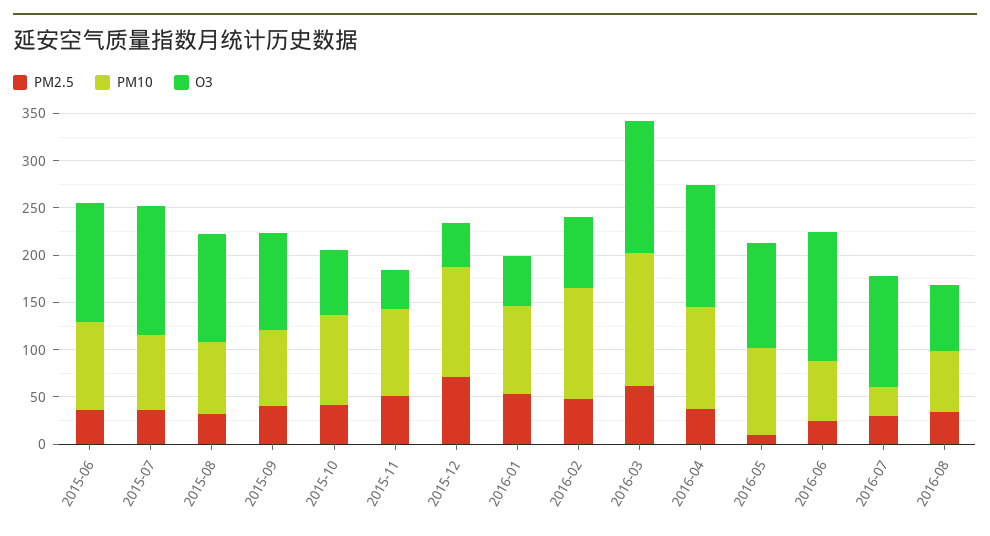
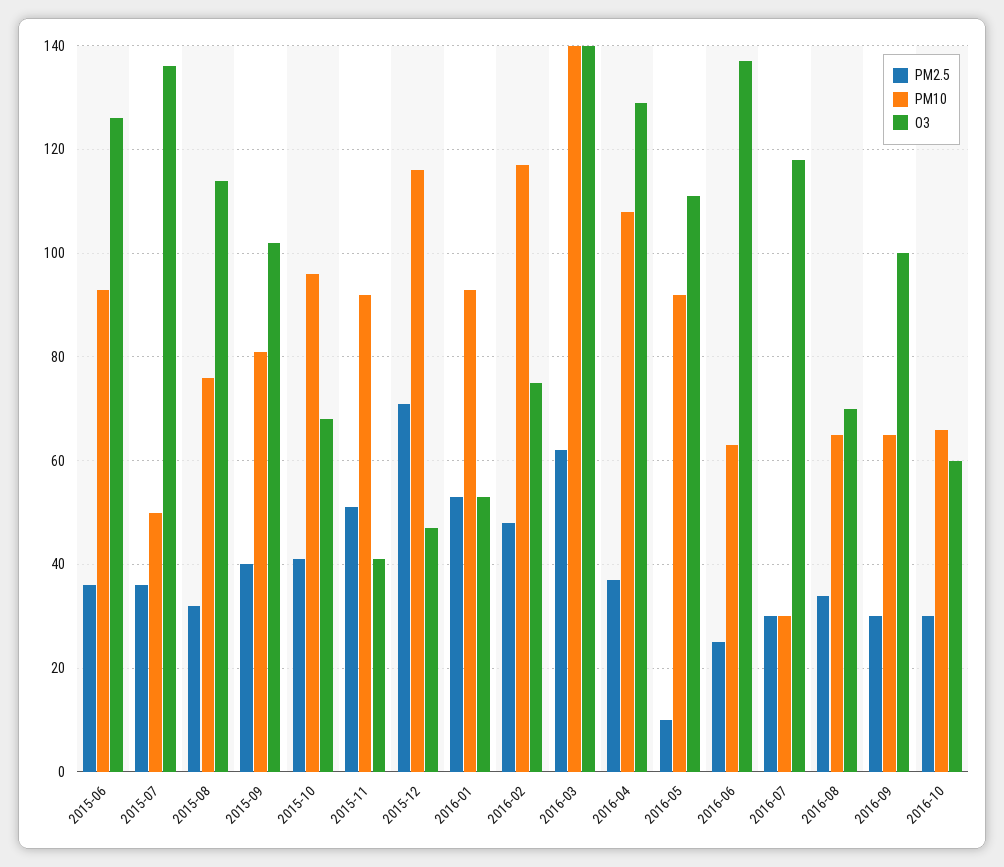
PM10, 2015-07: 80 -> 50
PM2.5, 2016-09: none -> 30
PM10, 2016-09: none -> 65
O3, 2016-09: none -> 100
PM2.5, 2016-10: none -> 30
PM10, 2016-10: none -> 65
O3, 2016-10: none -> 60

